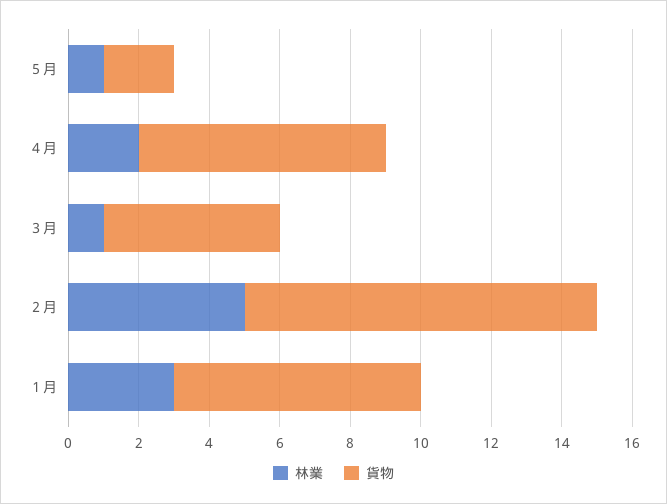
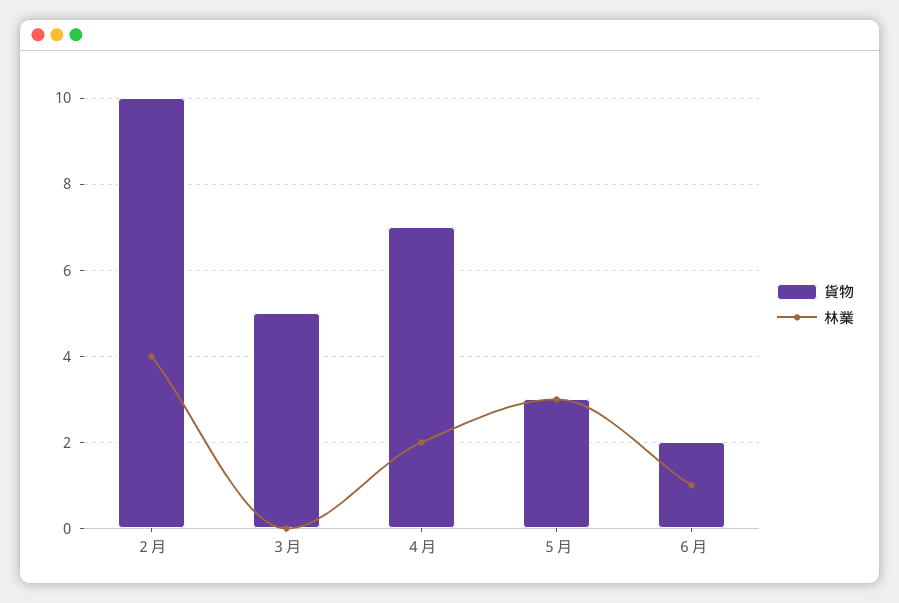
林業, ５月: 1 -> 3
貨物, ５月: 2 -> 3
林業, ３月: 1 -> 0
林業, ２月: 5 -> 4
林業, １月: 3 -> none
貨物, １月: 7 -> none
貨物, ６月: none -> 2
林業, ６月: none -> 1

